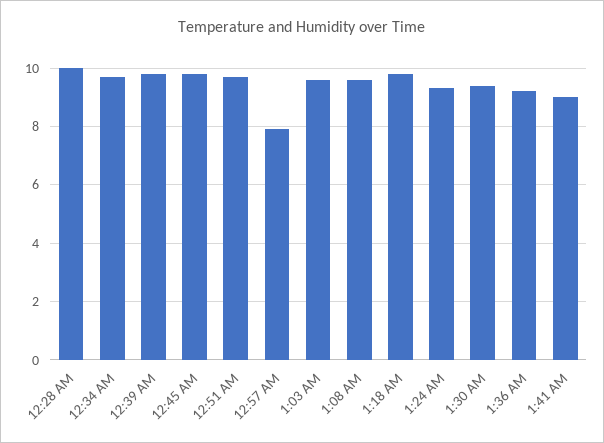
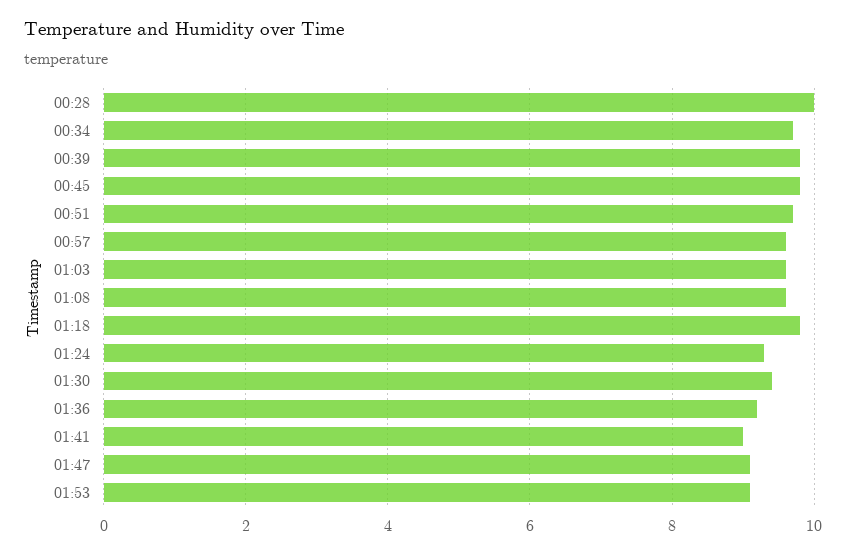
12:57 AM: 8 -> 9.5
01:47: none -> 9
01:53: none -> 9

